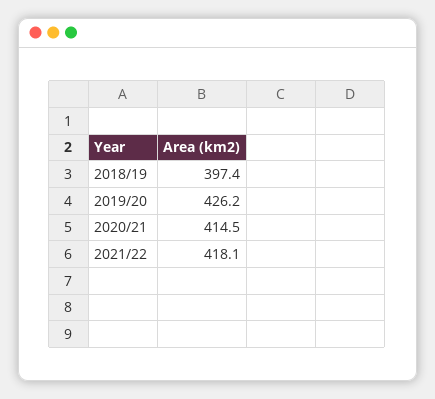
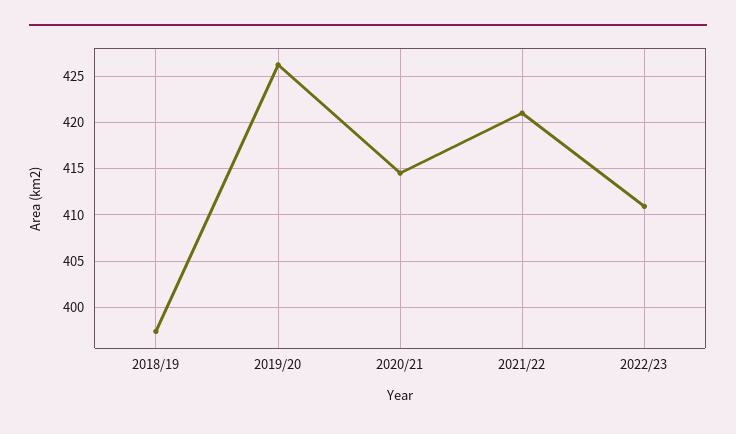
2021/22: 418.1 -> 421
2022/23: none -> 411

